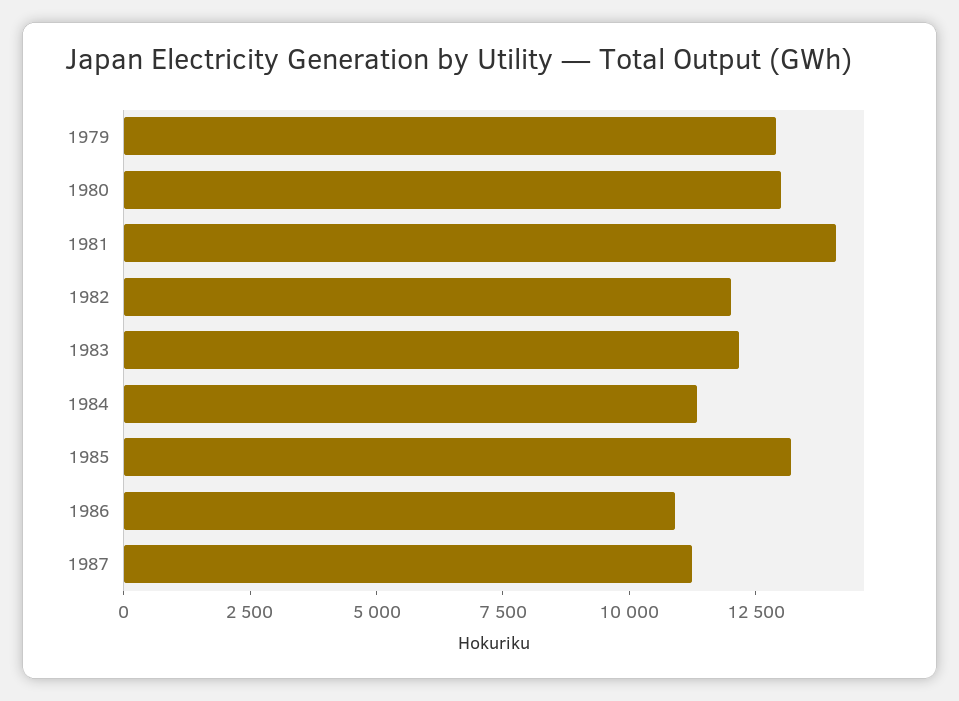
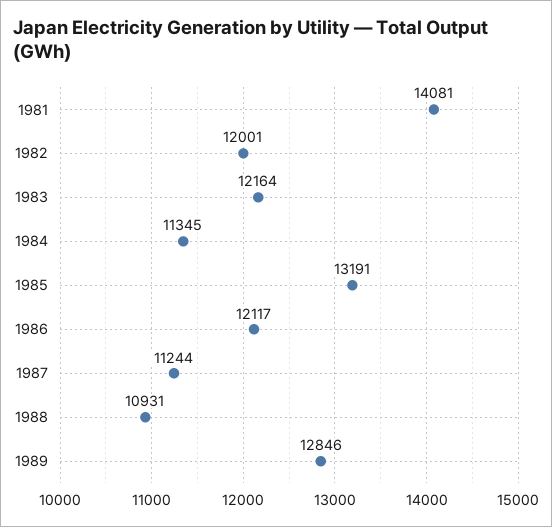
1979: 13000 -> none
1980: 13000 -> none
1986: 11000 -> 12117
1988: none -> 10931
1989: none -> 12846

